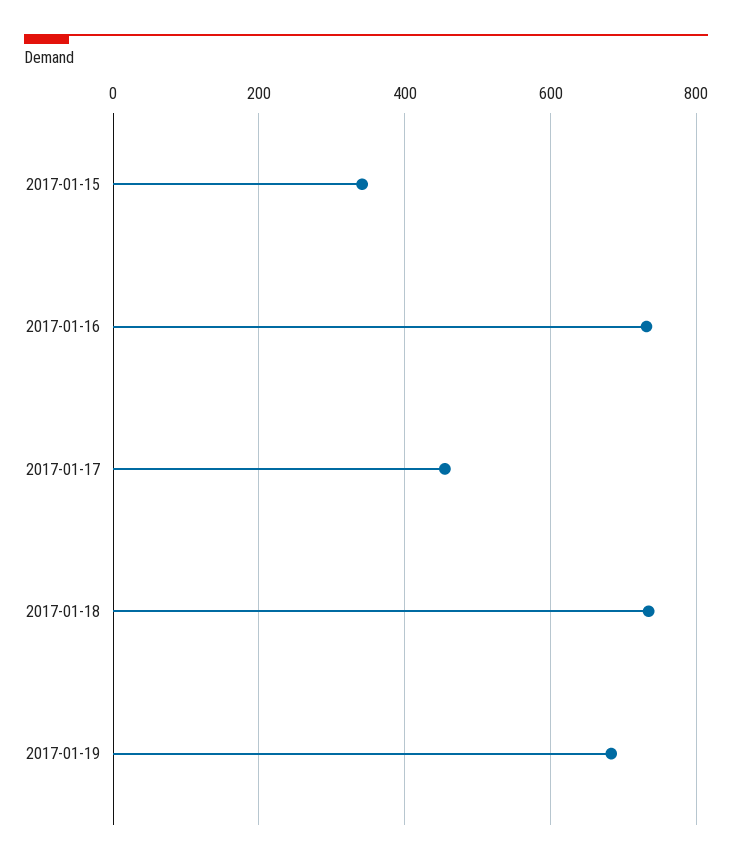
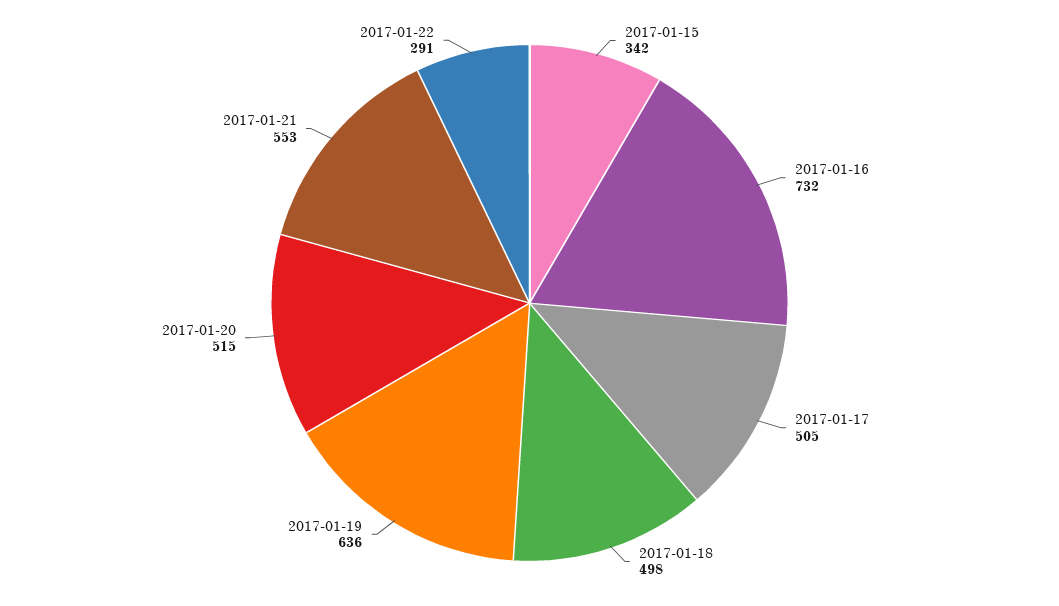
2017-01-17: 460 -> 505
2017-01-18: 740 -> 498
2017-01-19: 680 -> 636
2017-01-20: none -> 515
2017-01-21: none -> 553
2017-01-22: none -> 291

